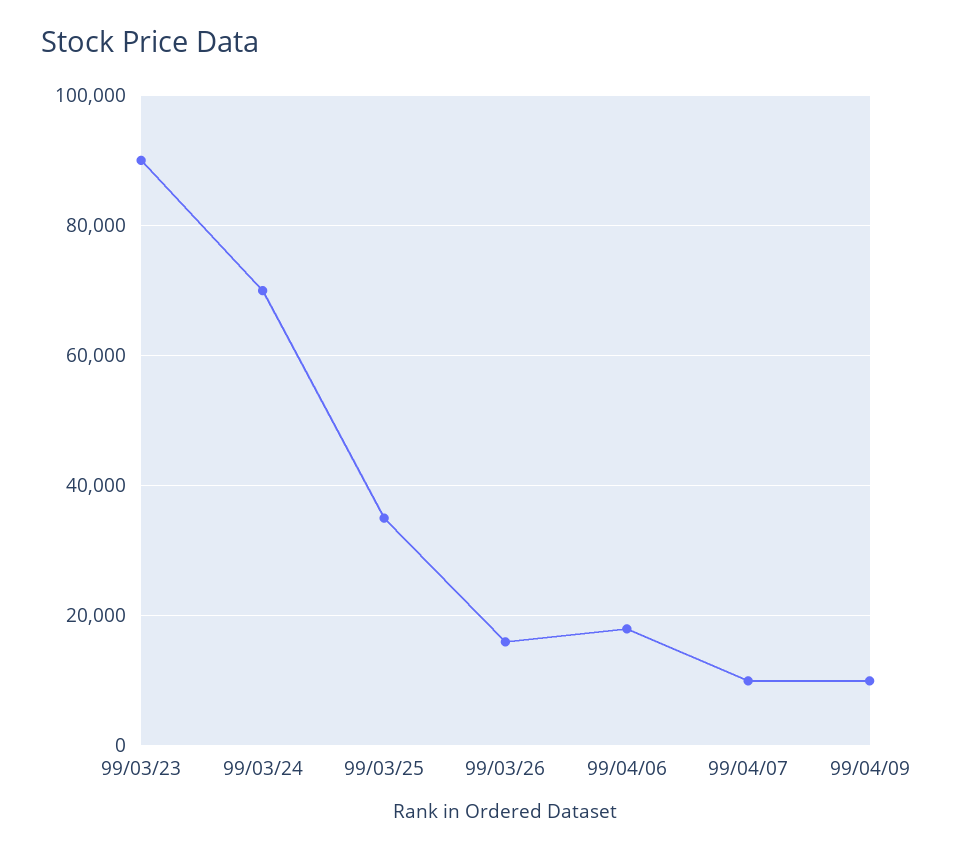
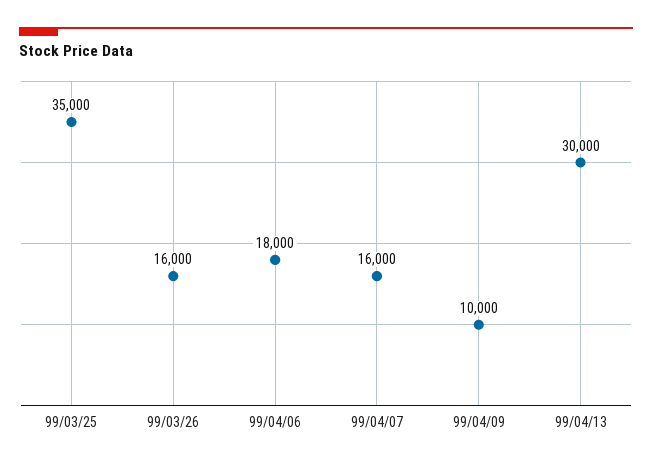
99/03/23: 90000 -> none
99/03/24: 70000 -> none
99/04/07: 10000 -> 16000
99/04/13: none -> 30000

